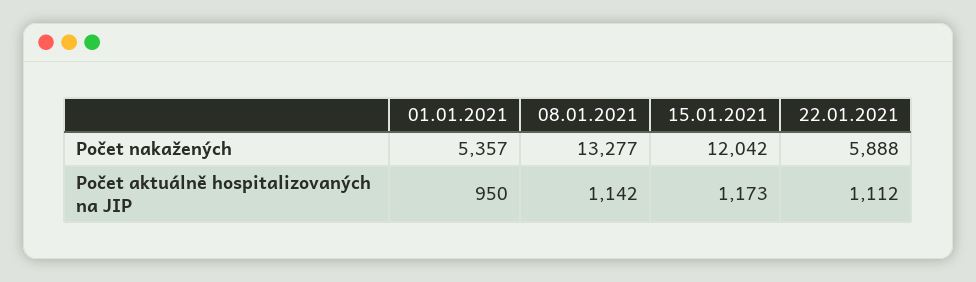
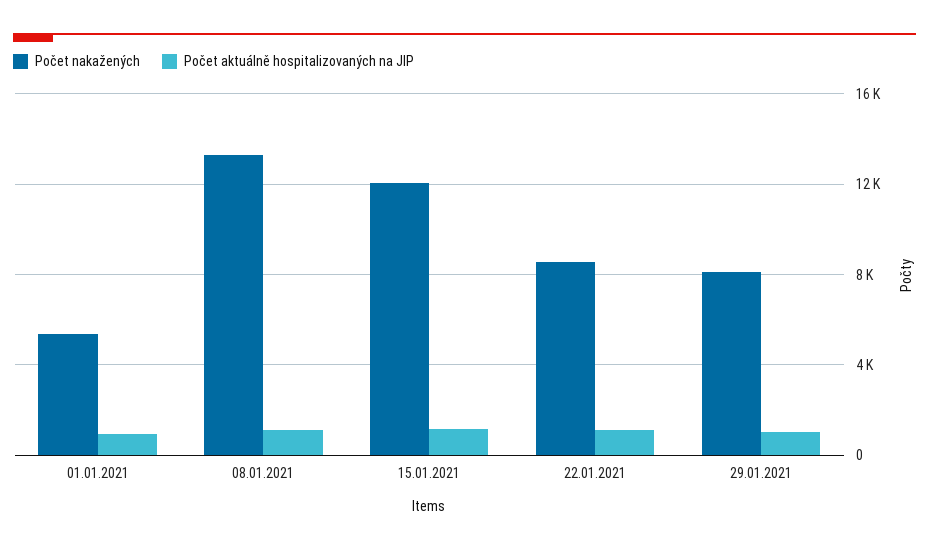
Počet nakažených, 22.01.2021: 5888 -> 8500
Počet nakažených, 29.01.2021: none -> 8000
Počet aktuálně hospitalizovaných na JIP, 29.01.2021: none -> 1000

